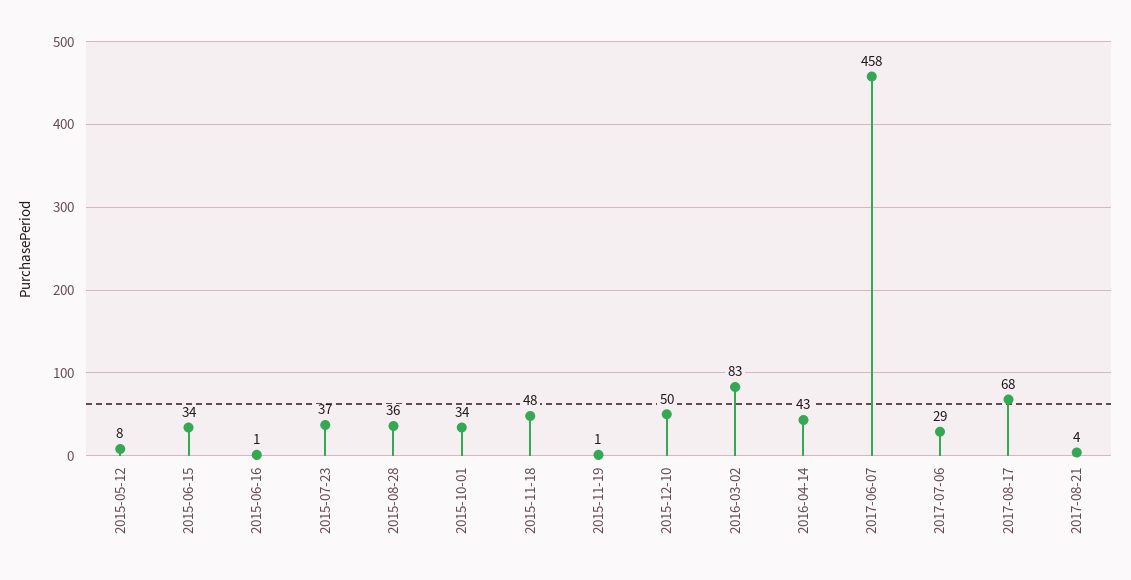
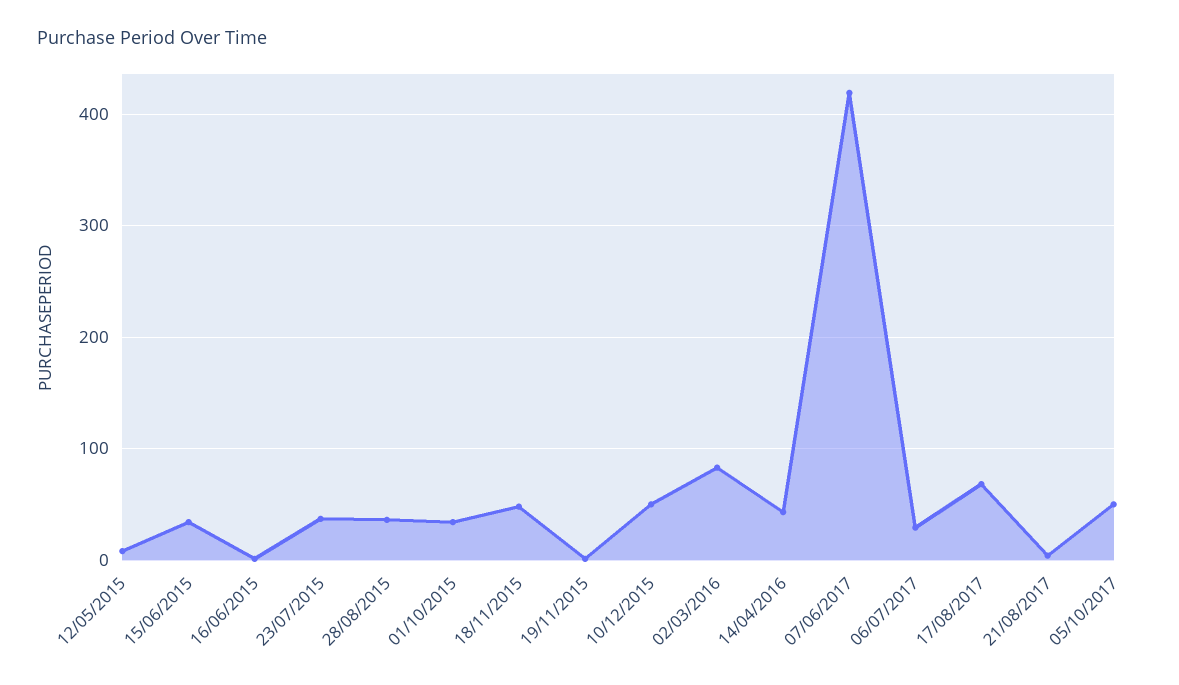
2017-06-07: 458 -> 420
05/10/2017: none -> 50

